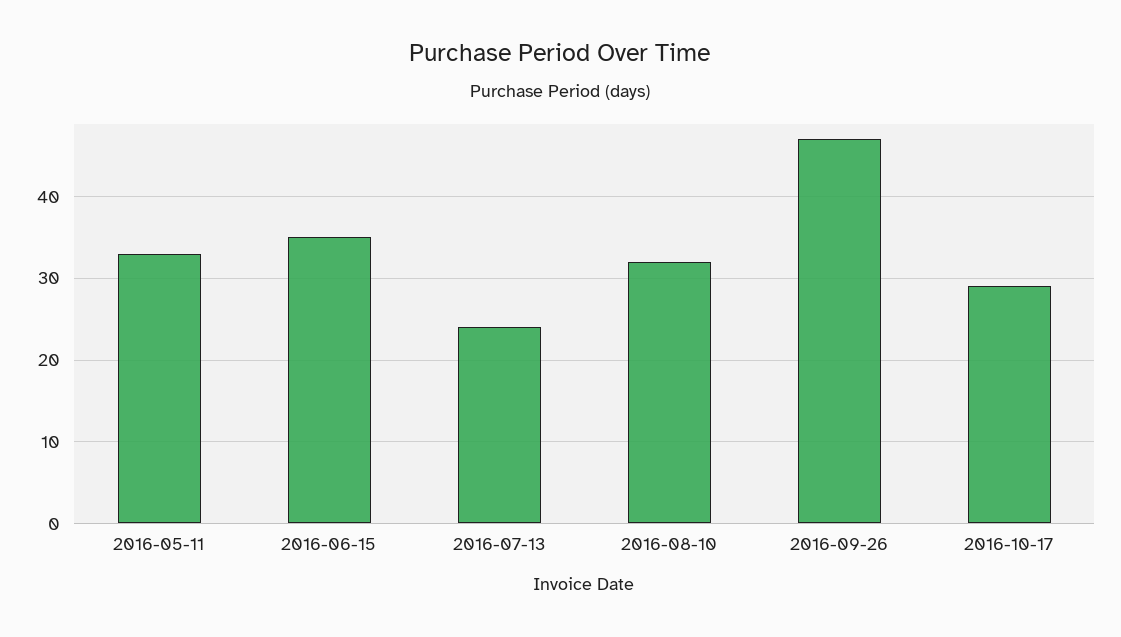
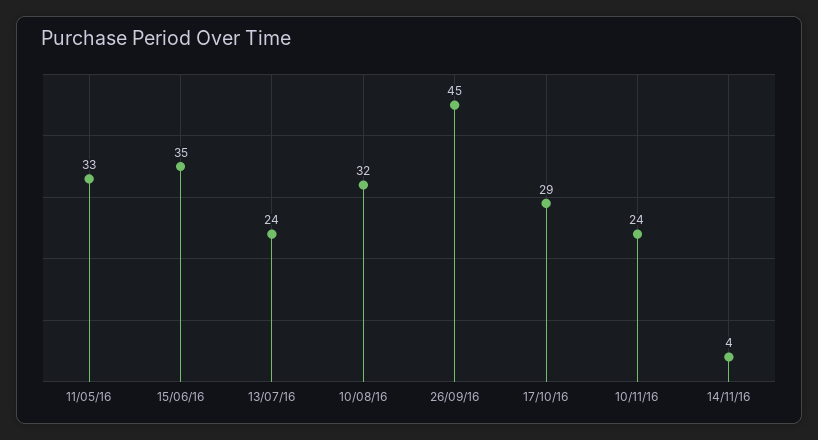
2016-09-26: 47 -> 45
10/11/16: none -> 24
14/11/16: none -> 4

